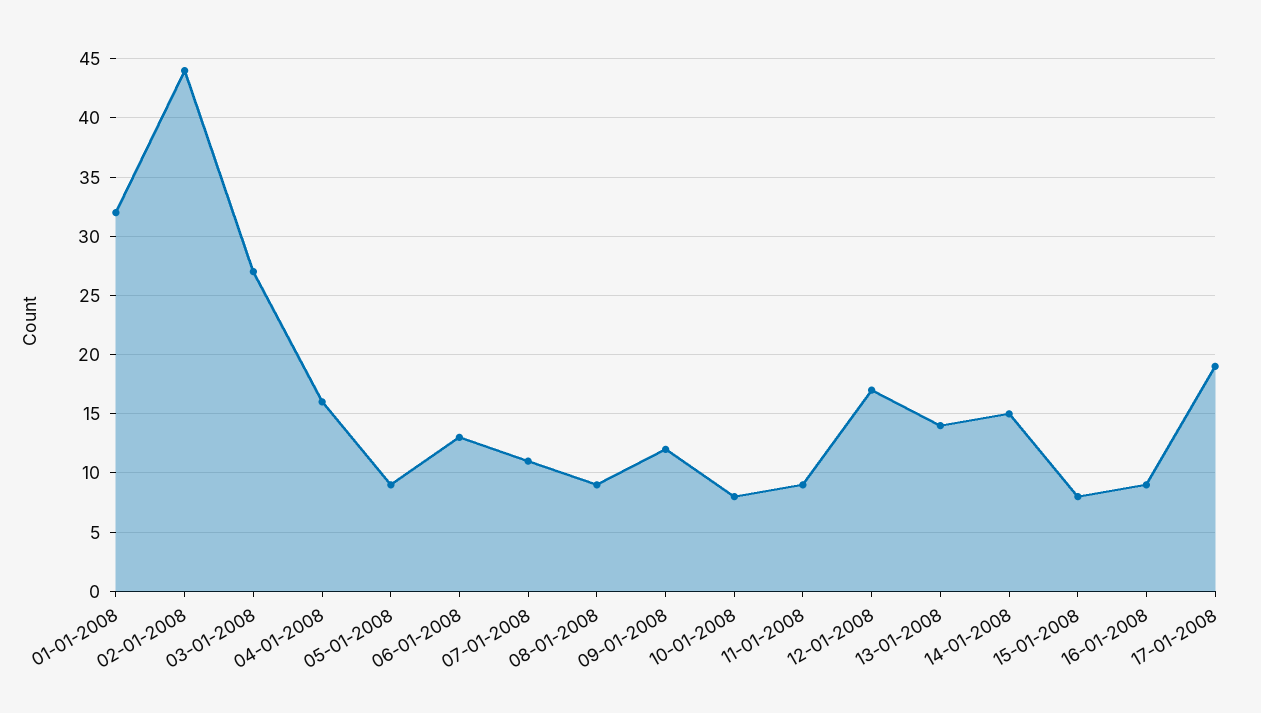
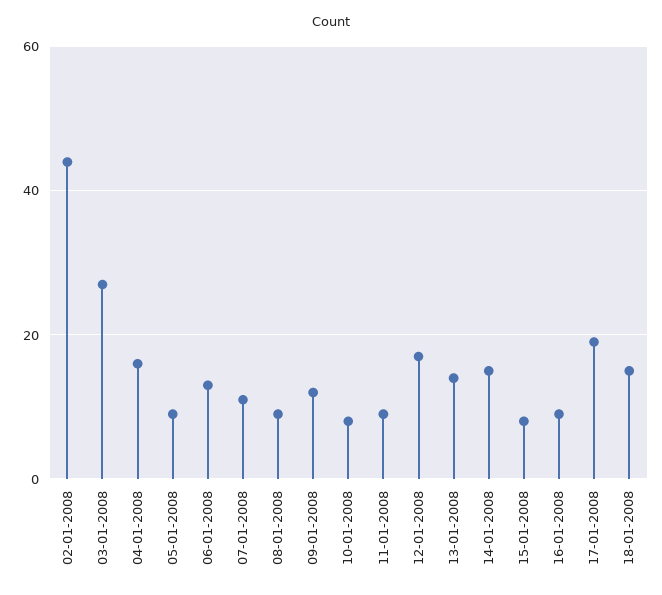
01-01-2008: 32 -> none
18-01-2008: none -> 15

